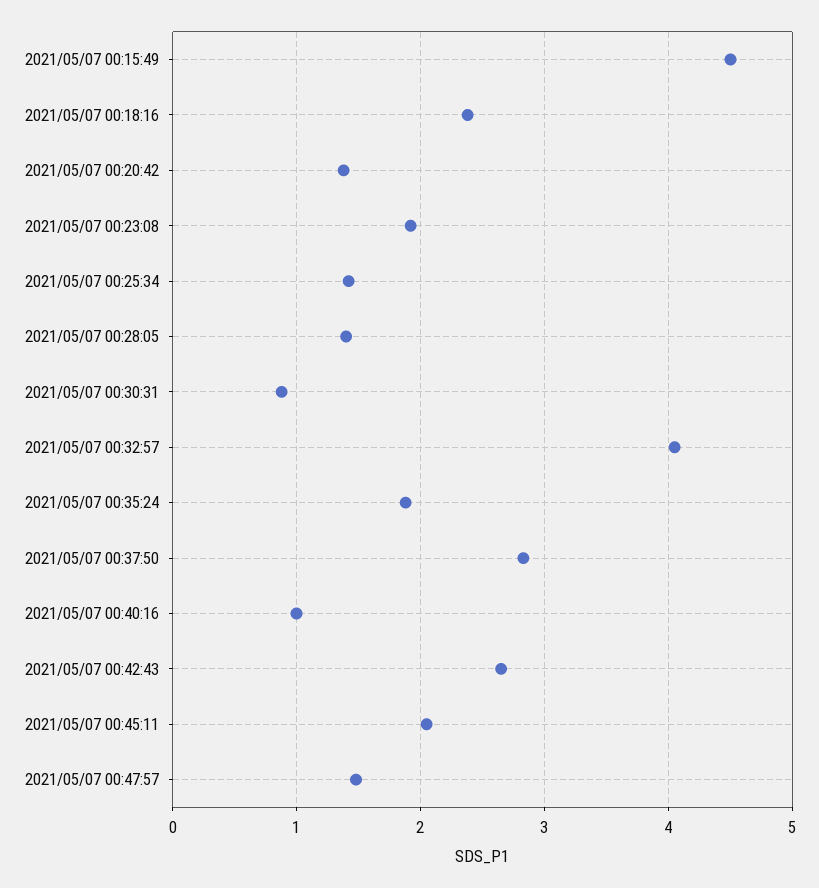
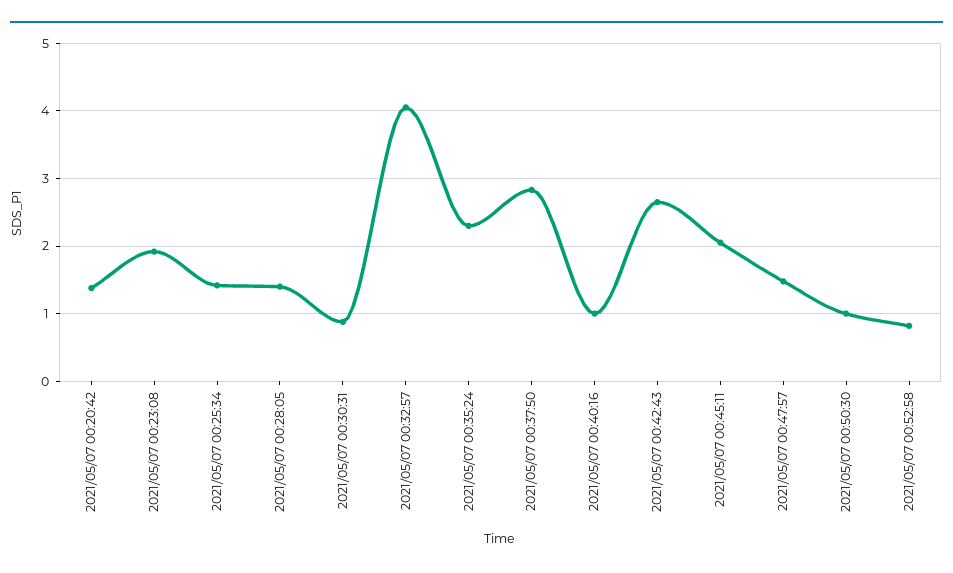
2021/05/07 00:15:49: 4.5 -> none
2021/05/07 00:18:16: 2.4 -> none
2021/05/07 00:35:24: 1.9 -> 2.3
2021/05/07 00:50:30: none -> 1
2021/05/07 00:52:58: none -> 0.8

